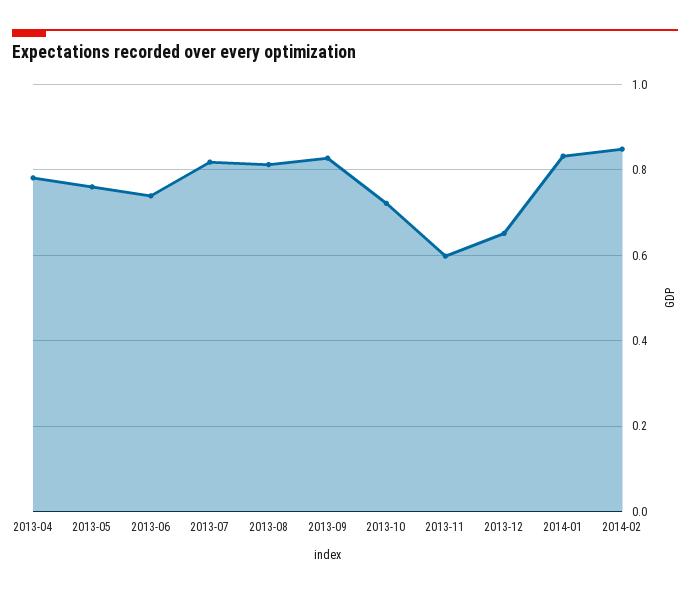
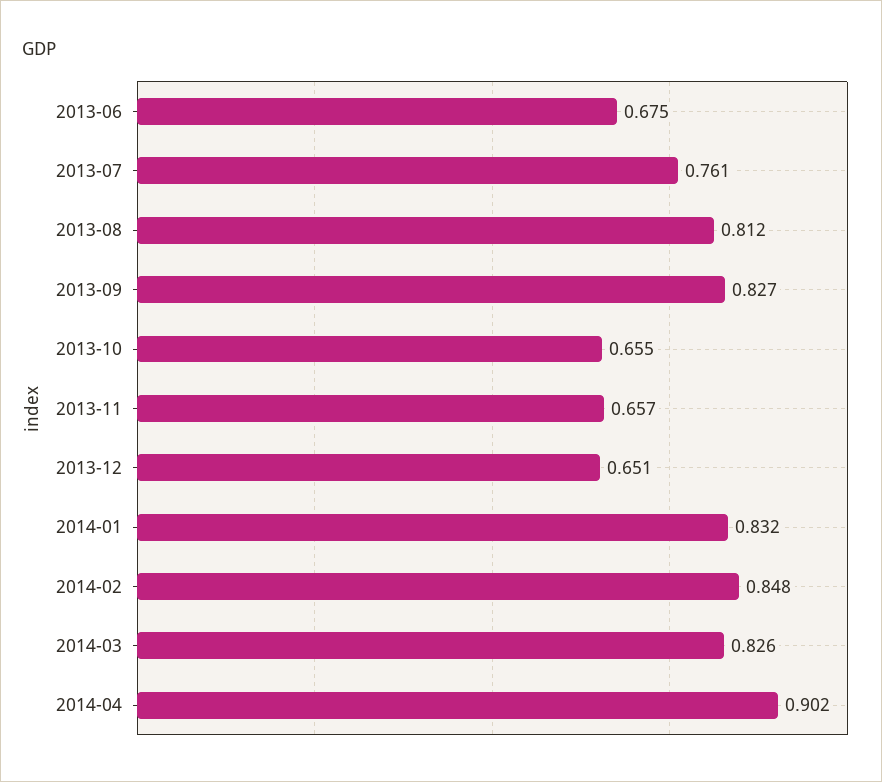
2013-04: 0.78 -> none
2013-05: 0.76 -> none
2013-06: 0.74 -> 0.675
2013-07: 0.82 -> 0.761
2013-10: 0.72 -> 0.655
2013-11: 0.6 -> 0.657
2014-03: none -> 0.826
2014-04: none -> 0.902

